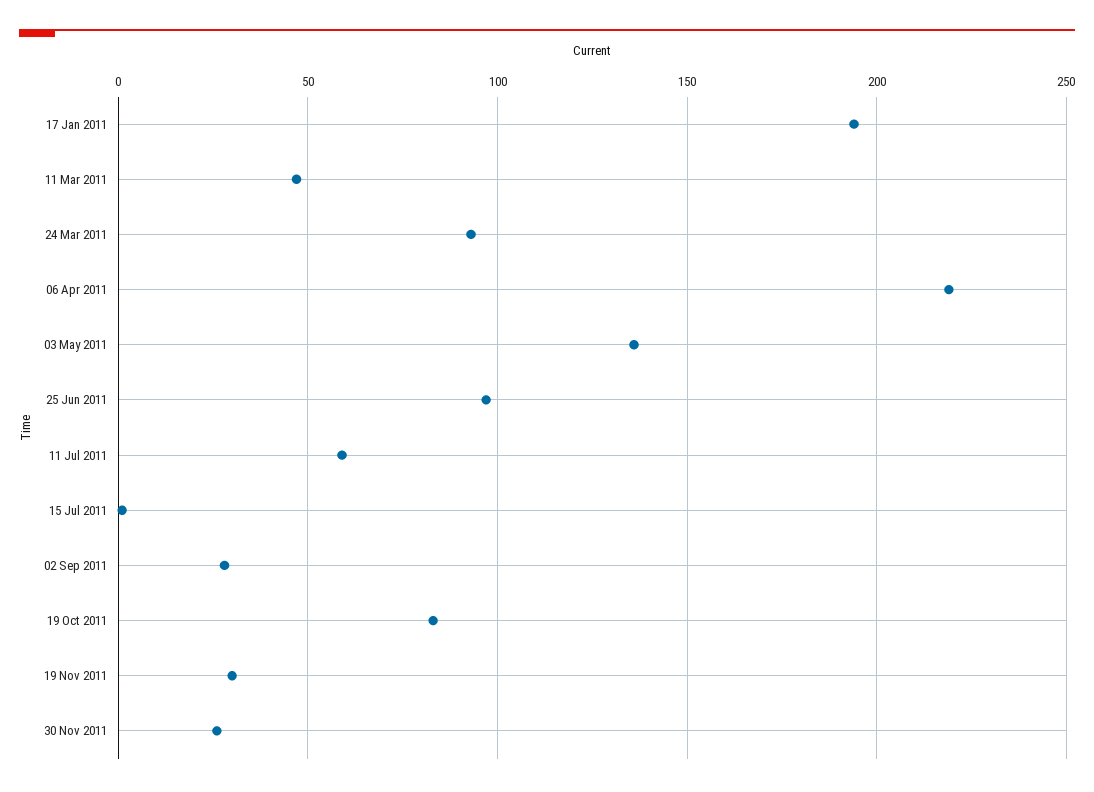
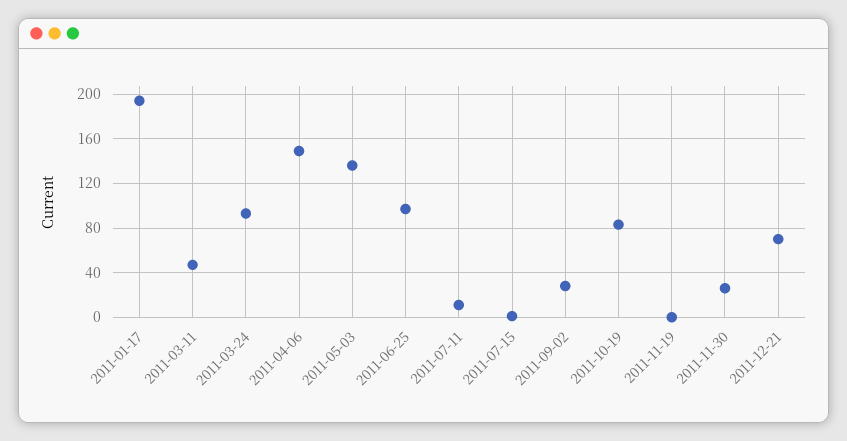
06 Apr 2011: 220 -> 150
11 Jul 2011: 60 -> 10
19 Nov 2011: 30 -> 0
2011-12-21: none -> 70

